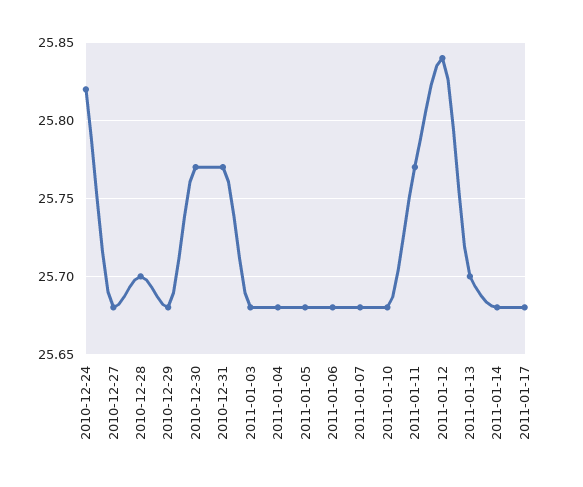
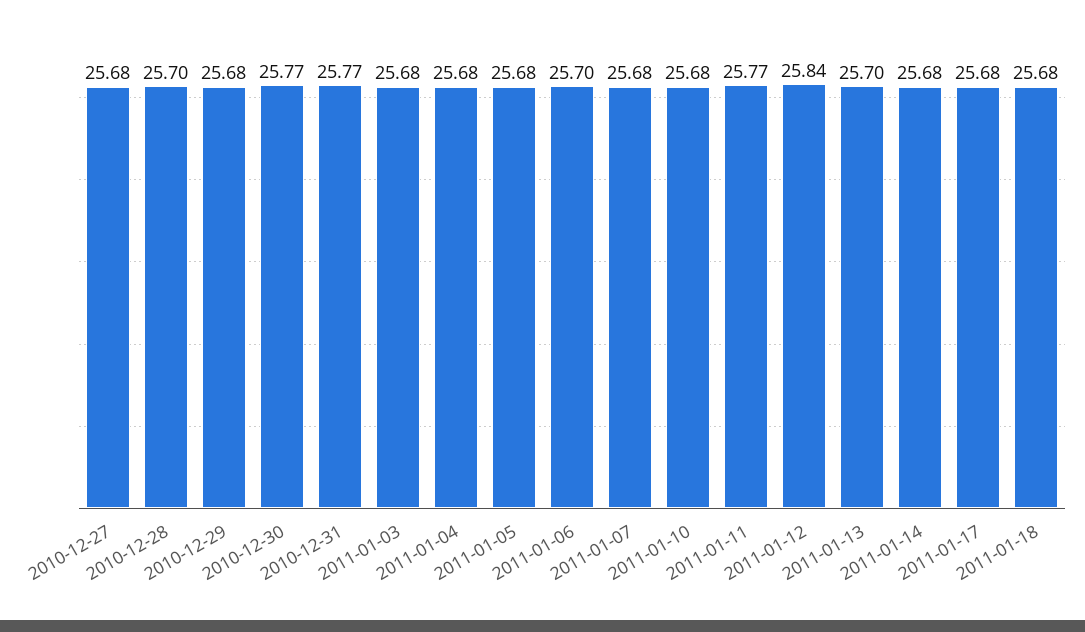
2010-12-24: 25.82 -> none
2011-01-06: 25.68 -> 25.7
2011-01-18: none -> 25.68

